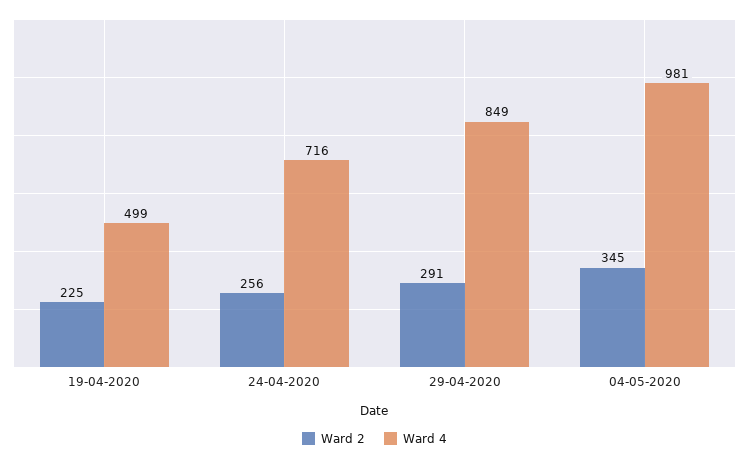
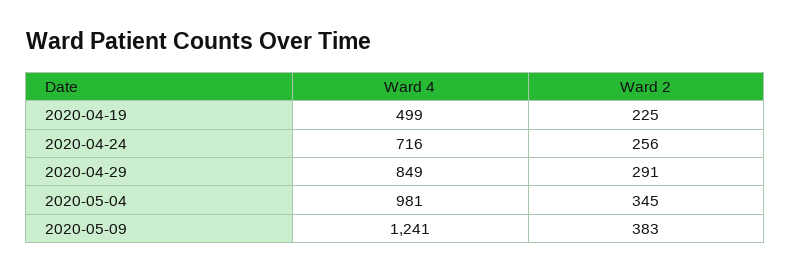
Ward 4, 2020-05-09: none -> 1241
Ward 2, 2020-05-09: none -> 383

